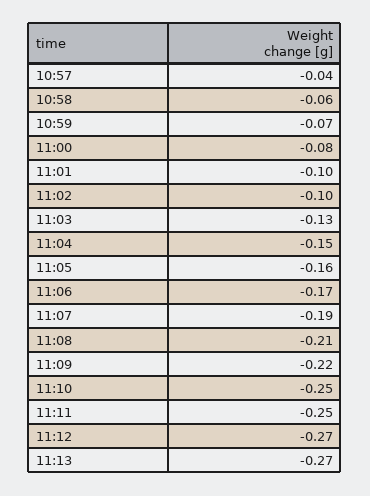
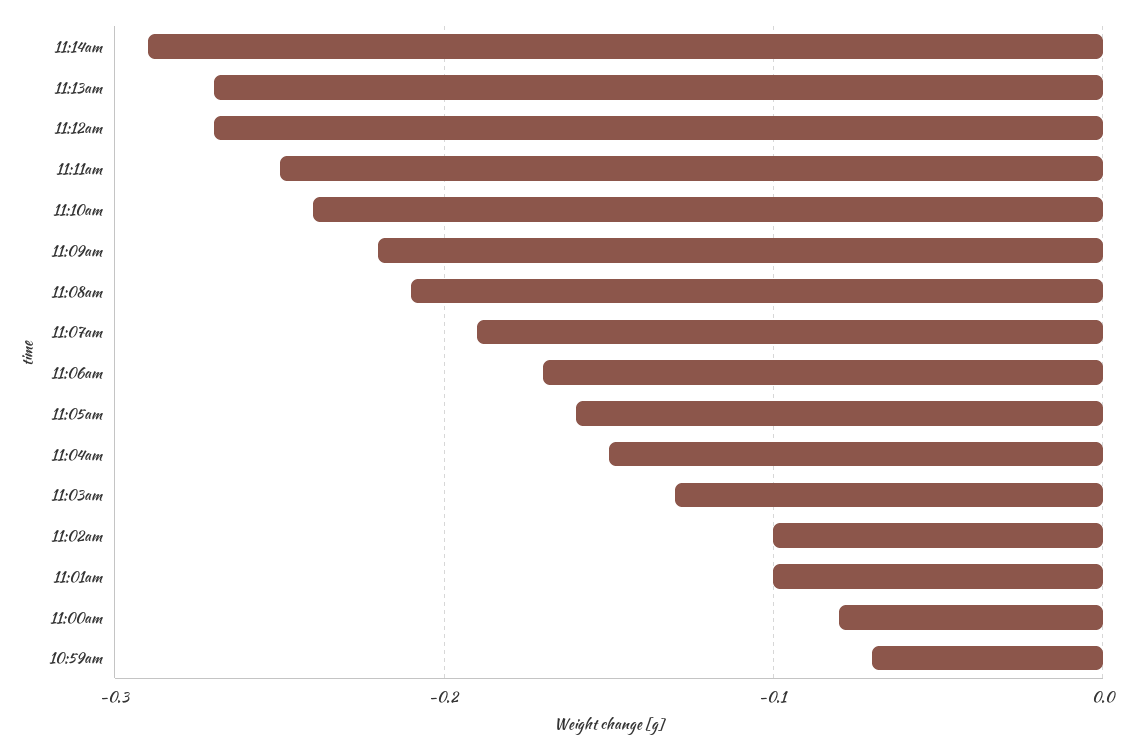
10:57: -0.04 -> none
10:58: -0.06 -> none
11:10: -0.25 -> -0.24
11:14am: none -> -0.29

